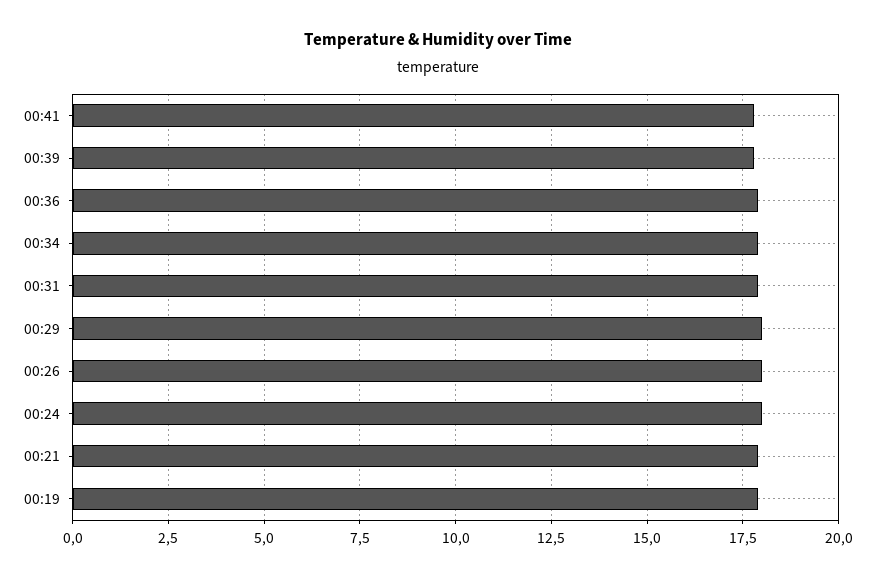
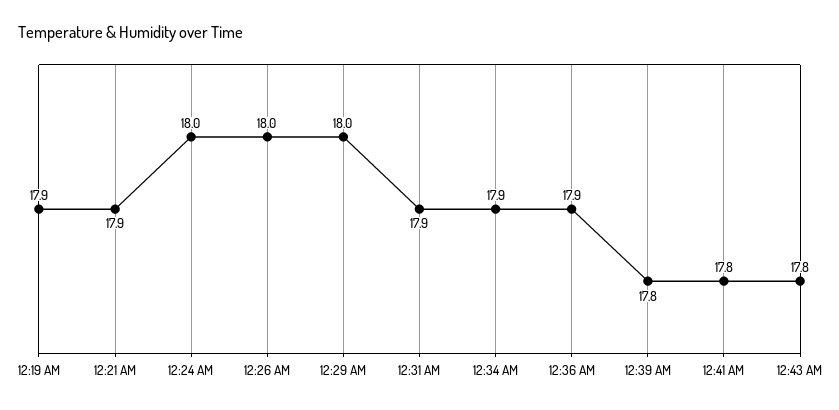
12:43 AM: none -> 17.8

